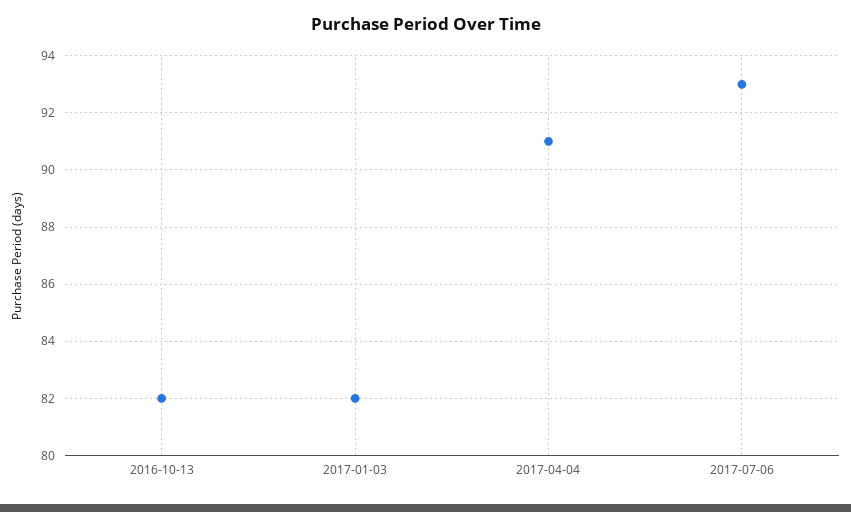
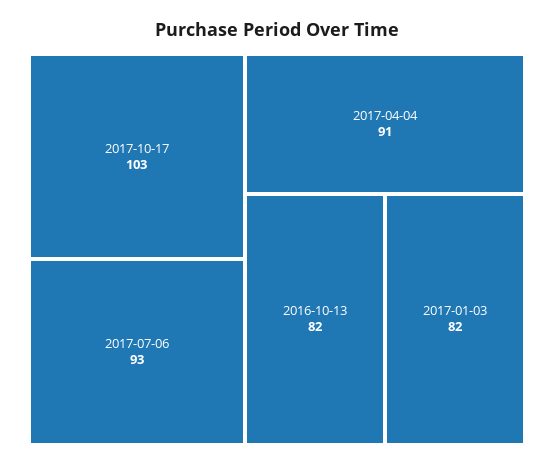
2017-10-17: none -> 103

